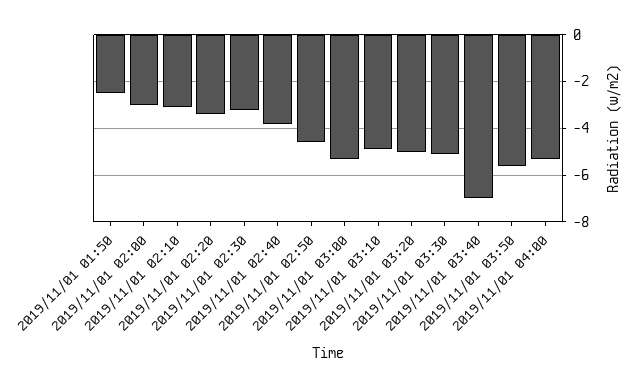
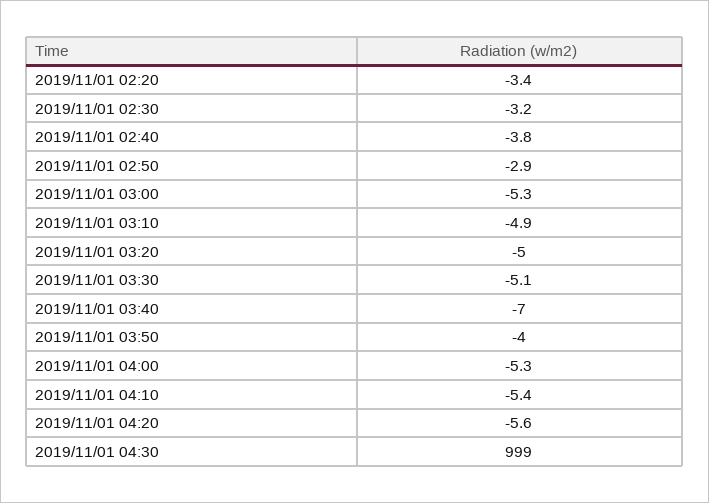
2019/11/01 01:50: -2.5 -> none
2019/11/01 02:00: -3 -> none
2019/11/01 02:10: -3 -> none
2019/11/01 02:50: -4.5 -> -2.9
2019/11/01 03:50: -5.5 -> -4
2019/11/01 04:10: none -> -5.4
2019/11/01 04:20: none -> -5.6
2019/11/01 04:30: none -> 999

